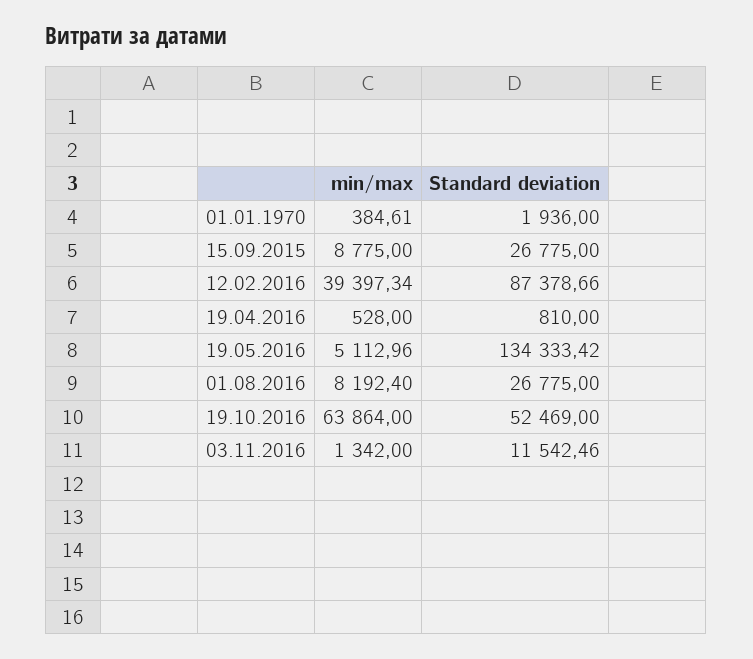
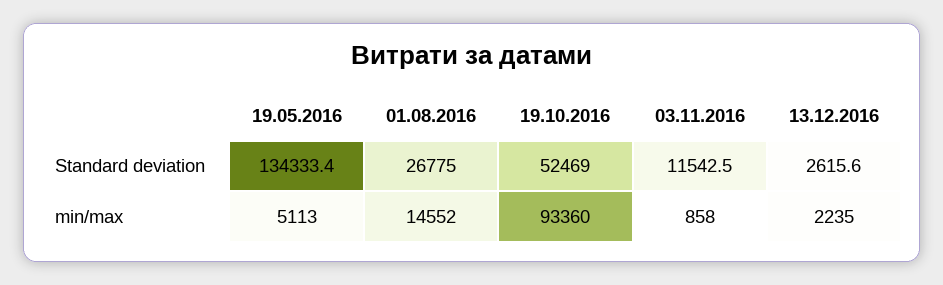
min/max, 01.01.1970: 384.61 -> none
Standard deviation, 01.01.1970: 1936 -> none
min/max, 15.09.2015: 8775 -> none
Standard deviation, 15.09.2015: 26775 -> none
min/max, 12.02.2016: 39397.34 -> none
Standard deviation, 12.02.2016: 87378.66 -> none
min/max, 19.04.2016: 528 -> none
Standard deviation, 19.04.2016: 810 -> none
min/max, 01.08.2016: 8192.4 -> 14552
min/max, 19.10.2016: 63864 -> 93360
min/max, 03.11.2016: 1342 -> 858
Standard deviation, 13.12.2016: none -> 2615.6
min/max, 13.12.2016: none -> 2235

